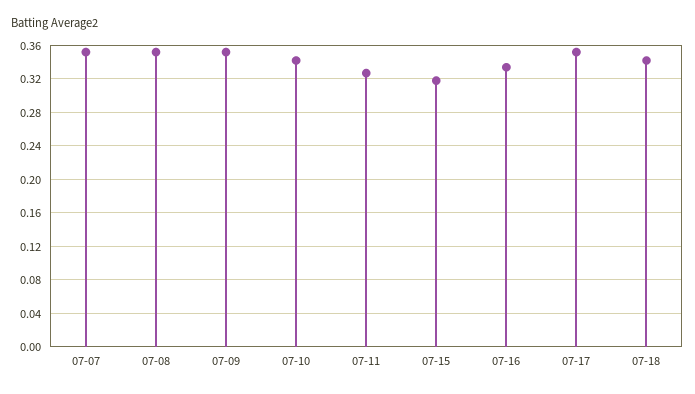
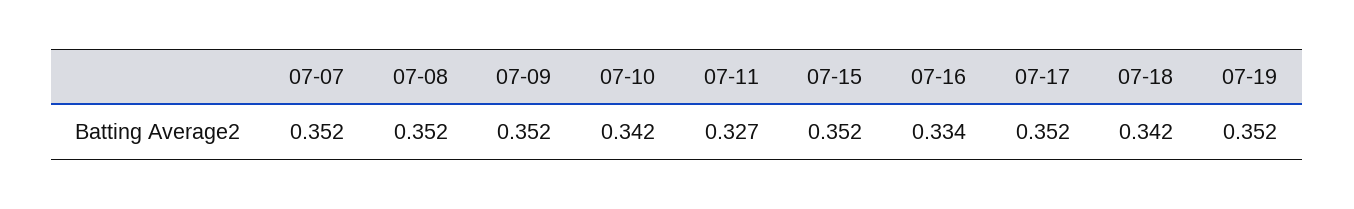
07-15: 0.32 -> 0.352
07-19: none -> 0.352

